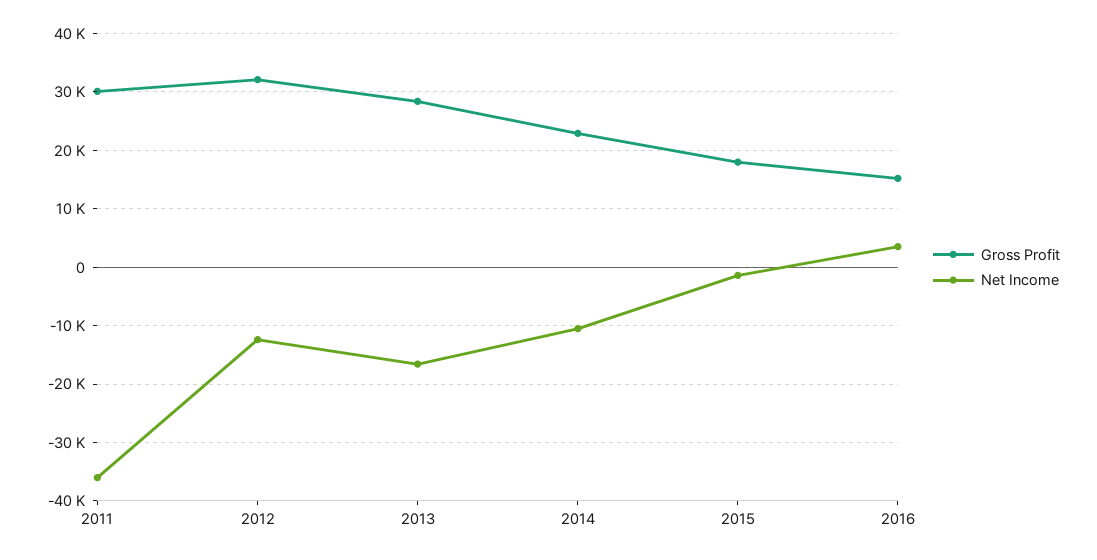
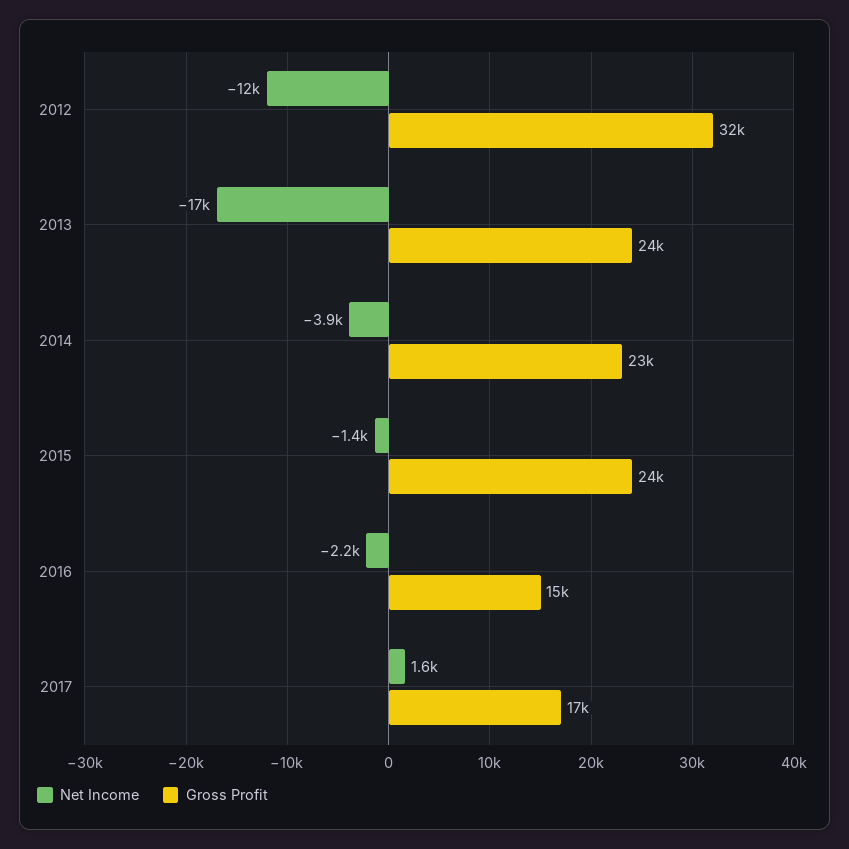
Gross Profit, 2011: 30000 -> none
Net Income, 2011: -36000 -> none
Gross Profit, 2013: 28000 -> 24000
Net Income, 2014: -10000 -> -3900
Gross Profit, 2015: 18000 -> 24000
Net Income, 2016: 4000 -> -2200
Net Income, 2017: none -> 1600
Gross Profit, 2017: none -> 17000

